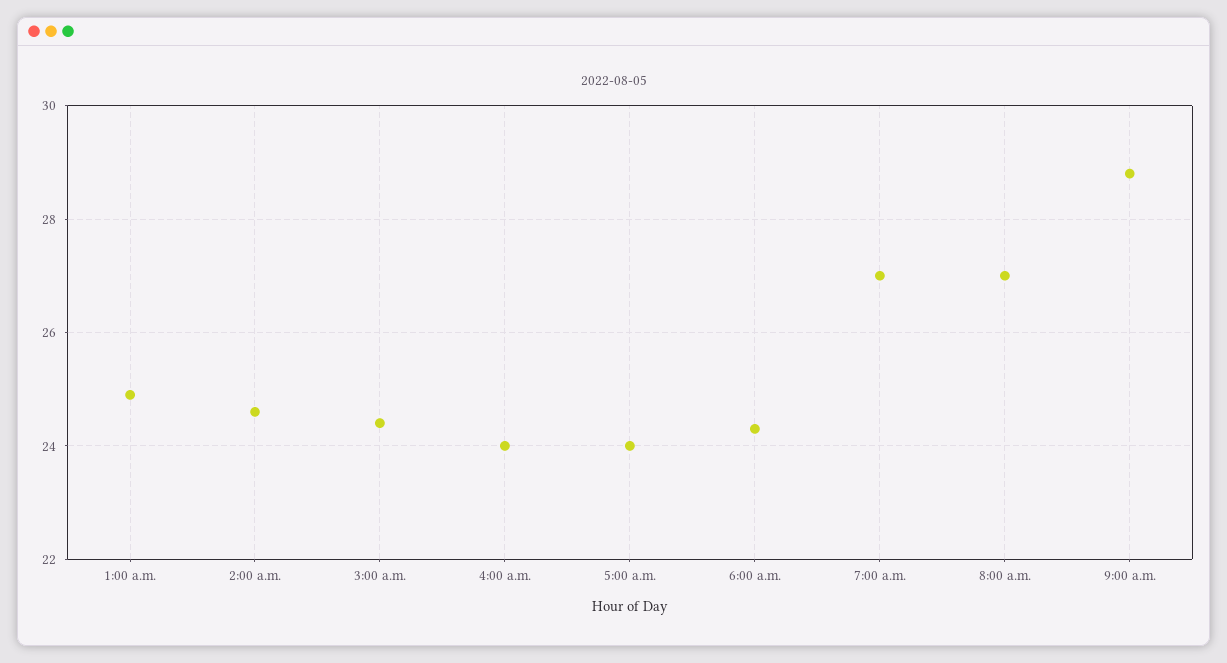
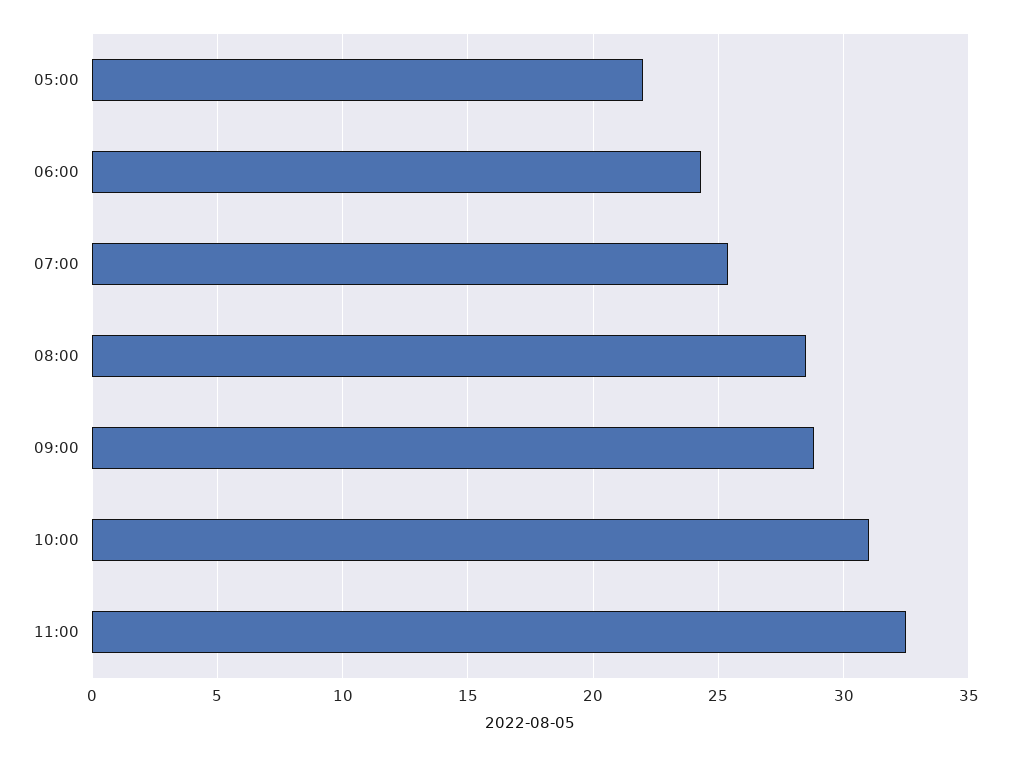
1:00 a.m.: 25 -> none
2:00 a.m.: 24.5 -> none
3:00 a.m.: 24.5 -> none
4:00 a.m.: 24 -> none
5:00 a.m.: 24 -> 22
7:00 a.m.: 27 -> 25.5
8:00 a.m.: 27 -> 28.5
10:00: none -> 31
11:00: none -> 32.5

